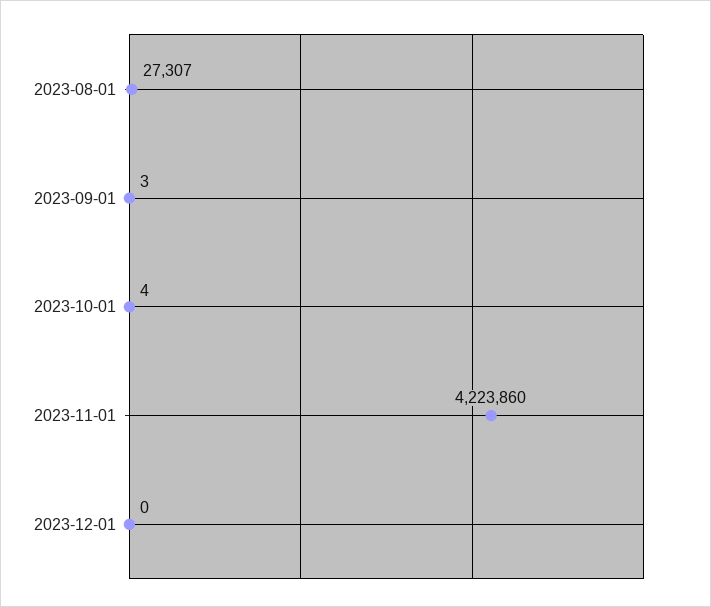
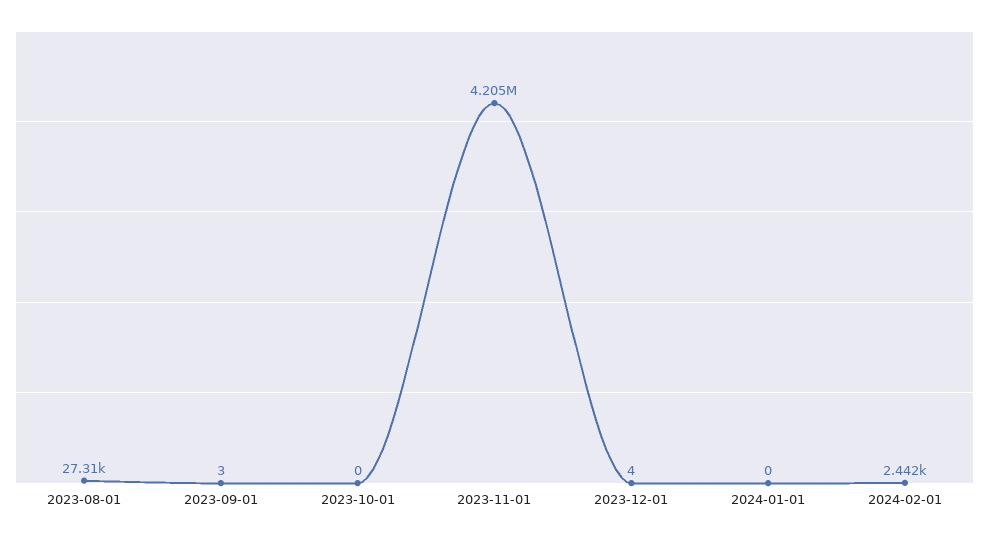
2023-10-01: 4 -> 0
2023-11-01: 4223860 -> 4205000
2023-12-01: 0 -> 4
2024-01-01: none -> 0
2024-02-01: none -> 2442

